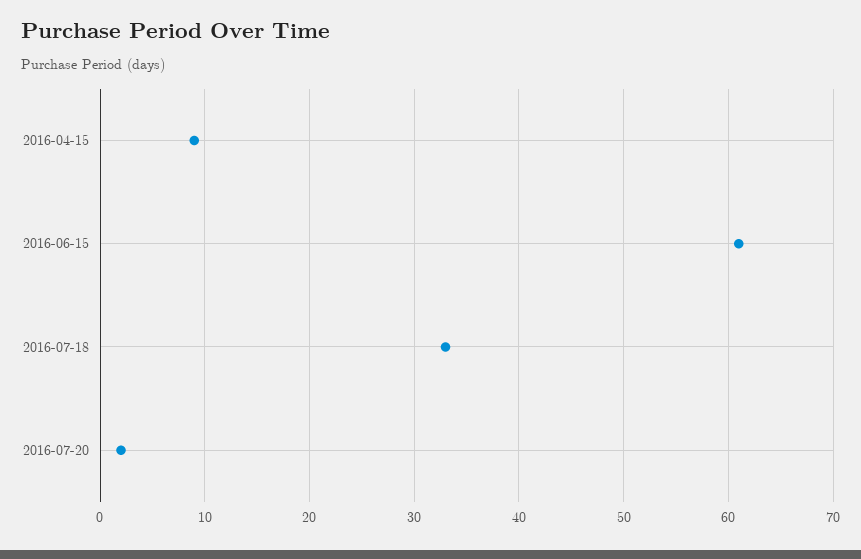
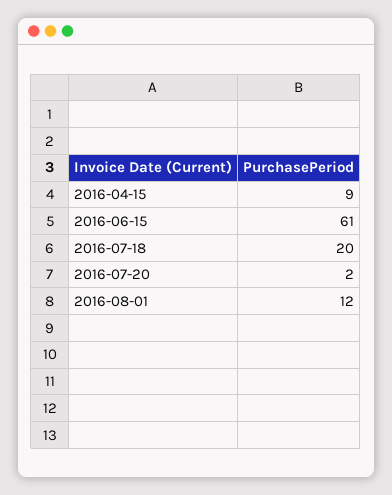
2016-07-18: 33 -> 20
2016-08-01: none -> 12

